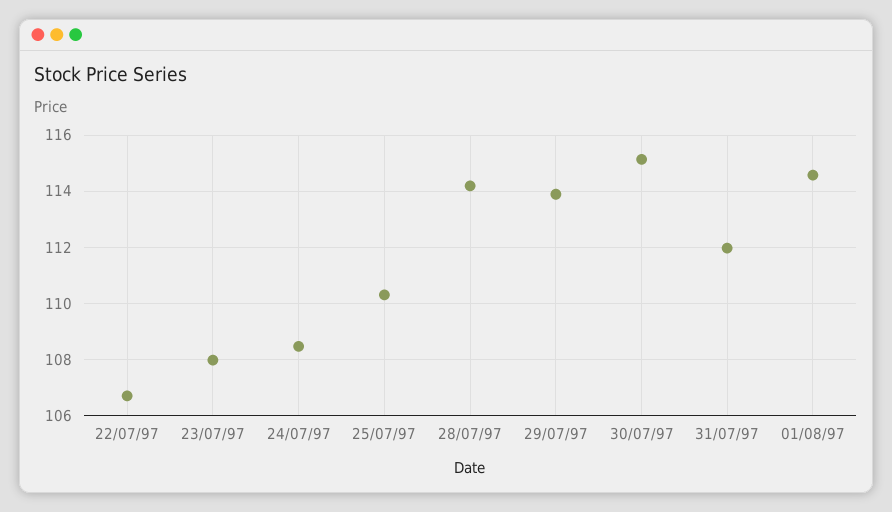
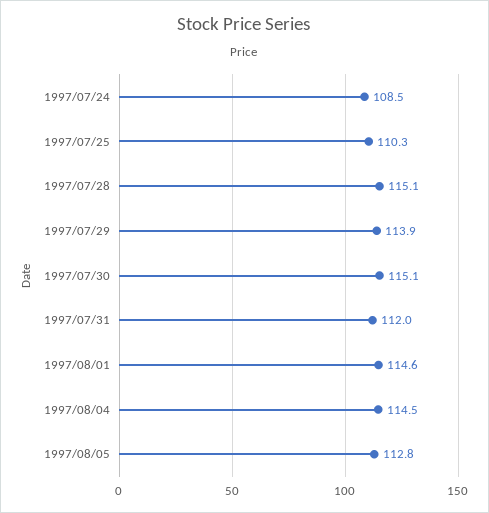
22/07/97: 106.75 -> none
23/07/97: 108 -> none
28/07/97: 114.25 -> 115.1
1997/08/04: none -> 114.5
1997/08/05: none -> 112.8

